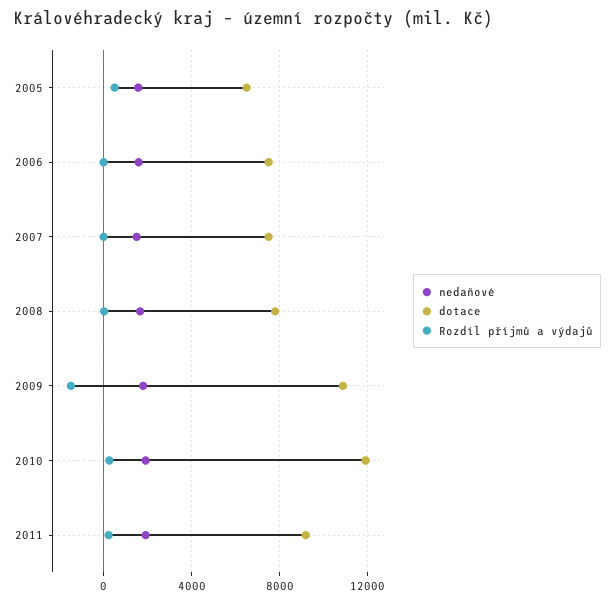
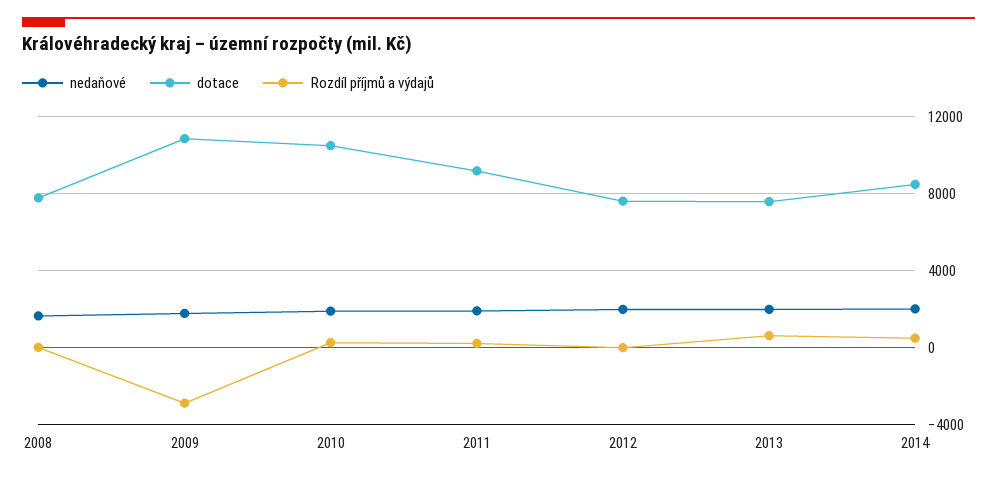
nedaňové, 2005: 1500 -> none
dotace, 2005: 6500 -> none
Rozdíl příjmů a výdajů, 2005: 500 -> none
nedaňové, 2006: 1500 -> none
dotace, 2006: 7500 -> none
Rozdíl příjmů a výdajů, 2006: 0 -> none
nedaňové, 2007: 1500 -> none
dotace, 2007: 7500 -> none
Rozdíl příjmů a výdajů, 2007: 0 -> none
Rozdíl příjmů a výdajů, 2009: -1500 -> -3000
dotace, 2010: 12000 -> 10500
nedaňové, 2012: none -> 2000
dotace, 2012: none -> 7500
Rozdíl příjmů a výdajů, 2012: none -> 0
nedaňové, 2013: none -> 2000
dotace, 2013: none -> 7500
Rozdíl příjmů a výdajů, 2013: none -> 500
nedaňové, 2014: none -> 2000
dotace, 2014: none -> 8500
Rozdíl příjmů a výdajů, 2014: none -> 500

